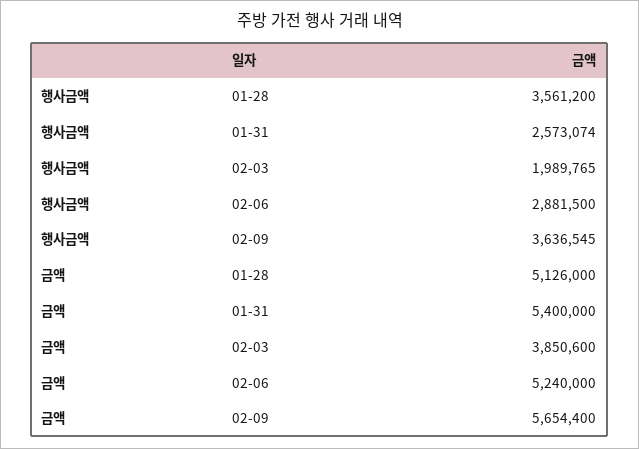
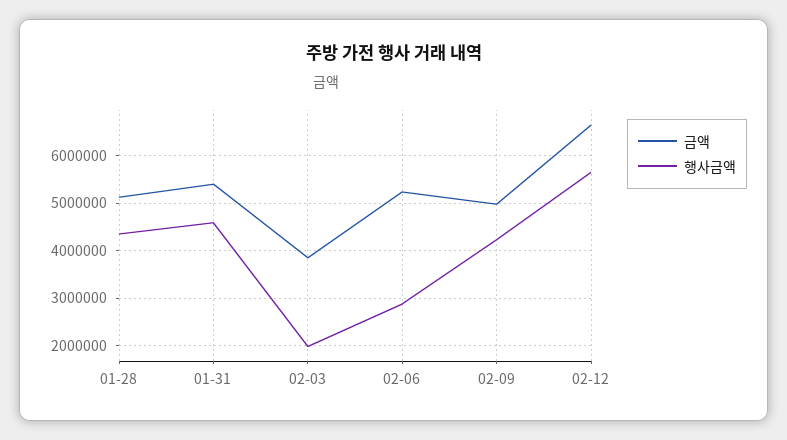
행사금액, 01-28: 3561200 -> 4400000
행사금액, 01-31: 2573074 -> 4600000
행사금액, 02-09: 3636545 -> 4200000
금액, 02-09: 5654400 -> 5000000
금액, 02-12: none -> 6600000
행사금액, 02-12: none -> 5600000

